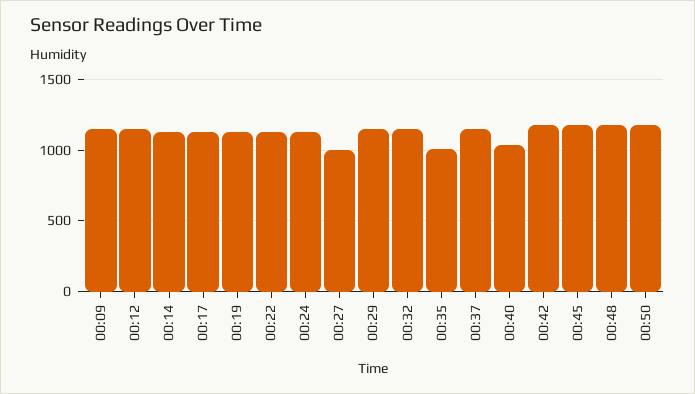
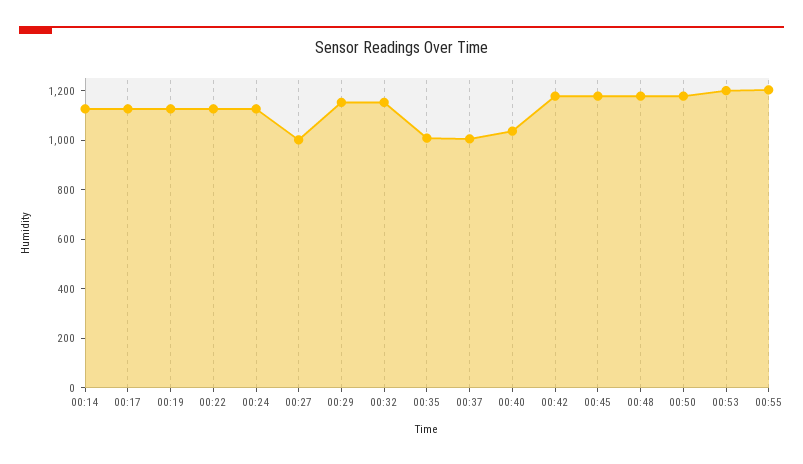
00:09: 1150 -> none
00:12: 1150 -> none
00:37: 1150 -> 1000
00:53: none -> 1200
00:55: none -> 1200

